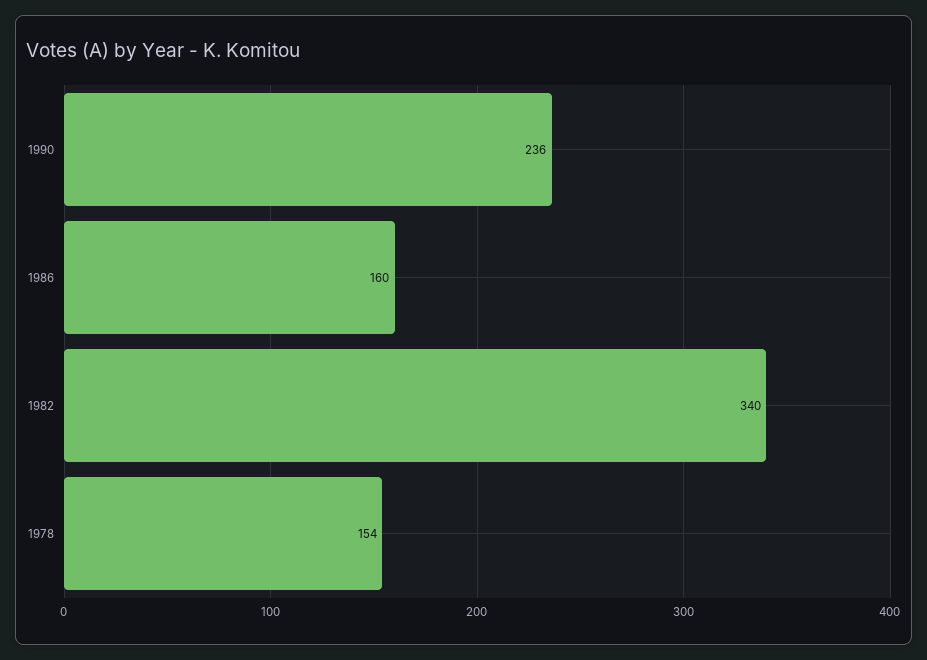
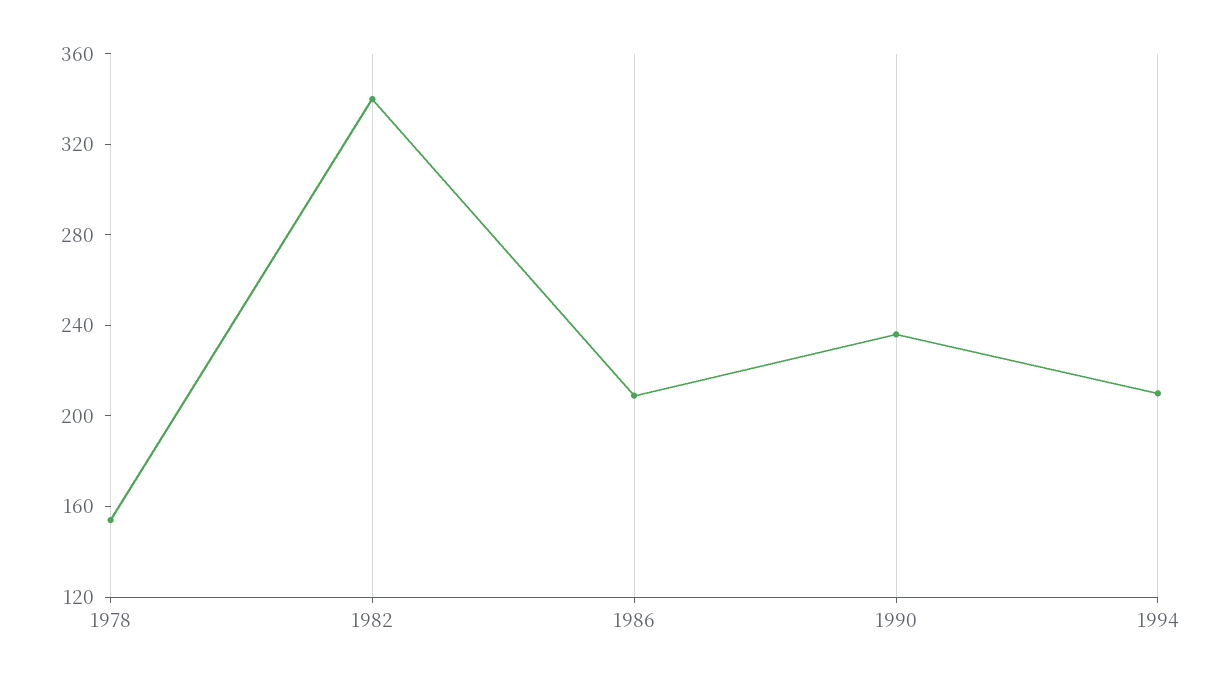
1986: 160 -> 210
1994: none -> 210

